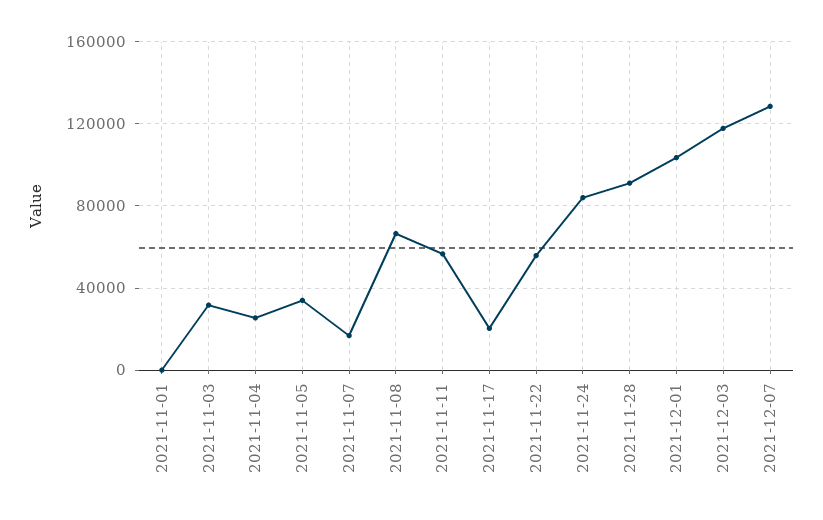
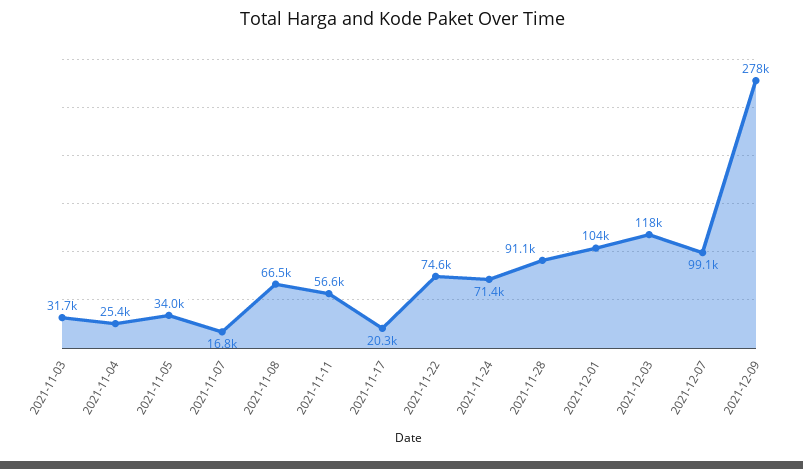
2021-11-01: 0 -> none
2021-11-22: 55000 -> 74600
2021-11-24: 85000 -> 71400
2021-12-07: 130000 -> 99100
2021-12-09: none -> 278000

